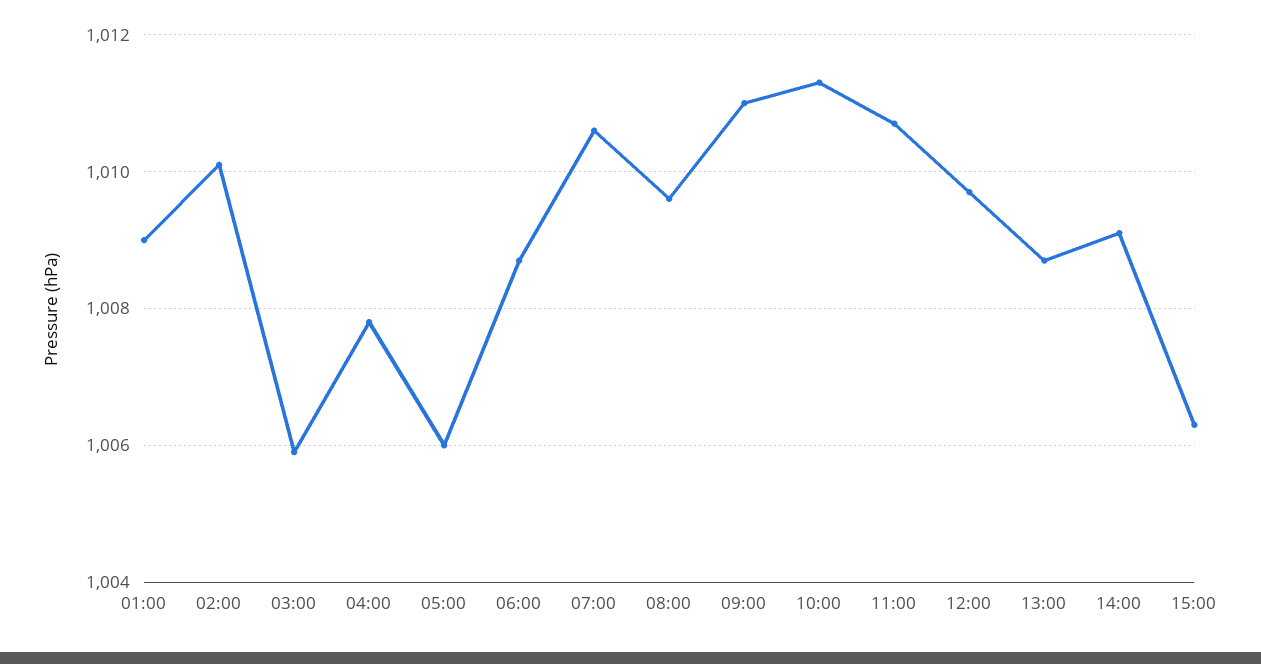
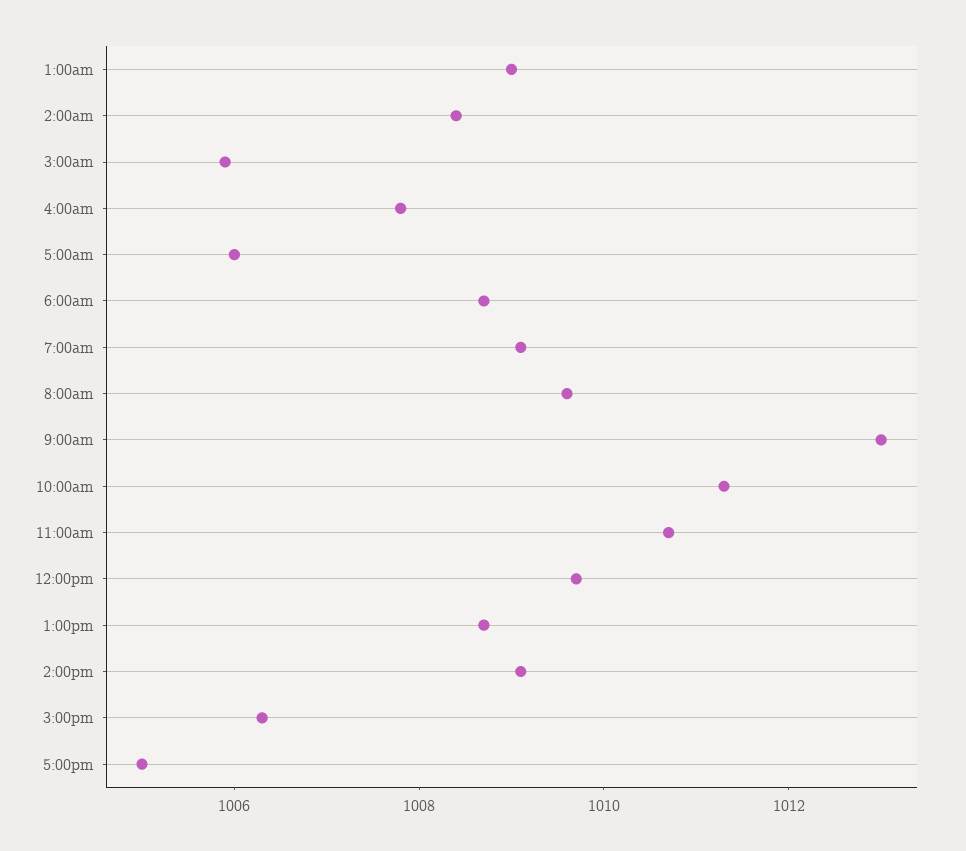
02:00: 1010 -> 1008.5
07:00: 1010.5 -> 1009
09:00: 1011 -> 1013
5:00pm: none -> 1005

